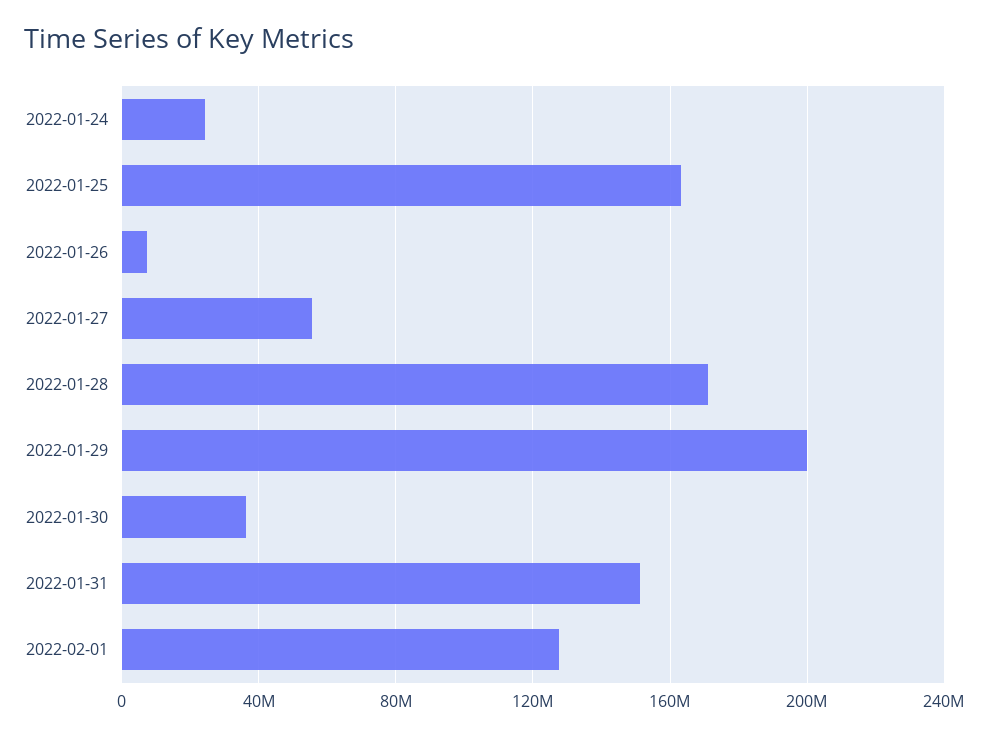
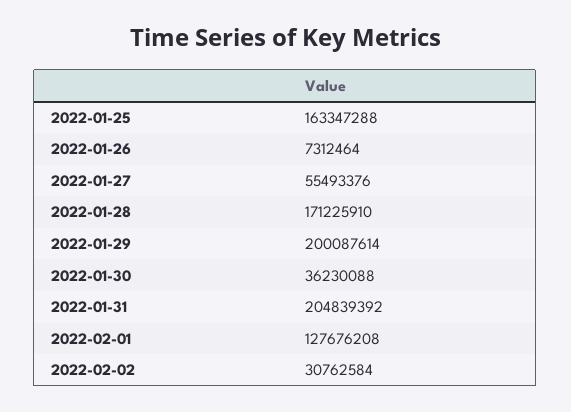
2022-01-24: 25000000 -> none
2022-01-31: 150000000 -> 204839392
2022-02-02: none -> 30762584

